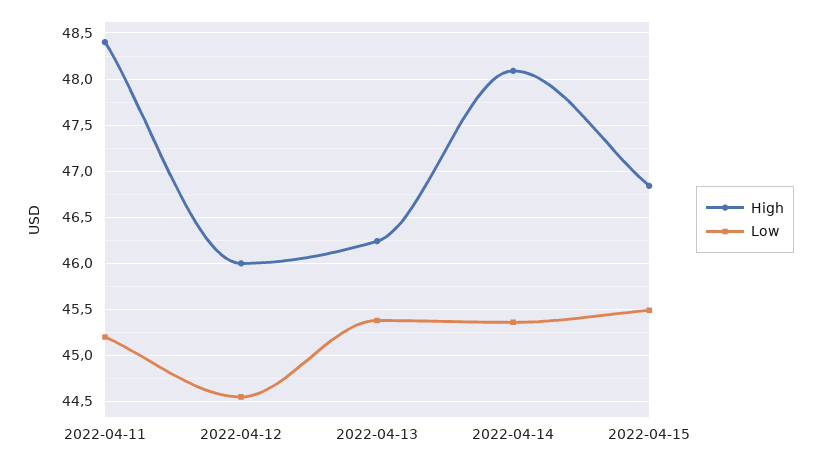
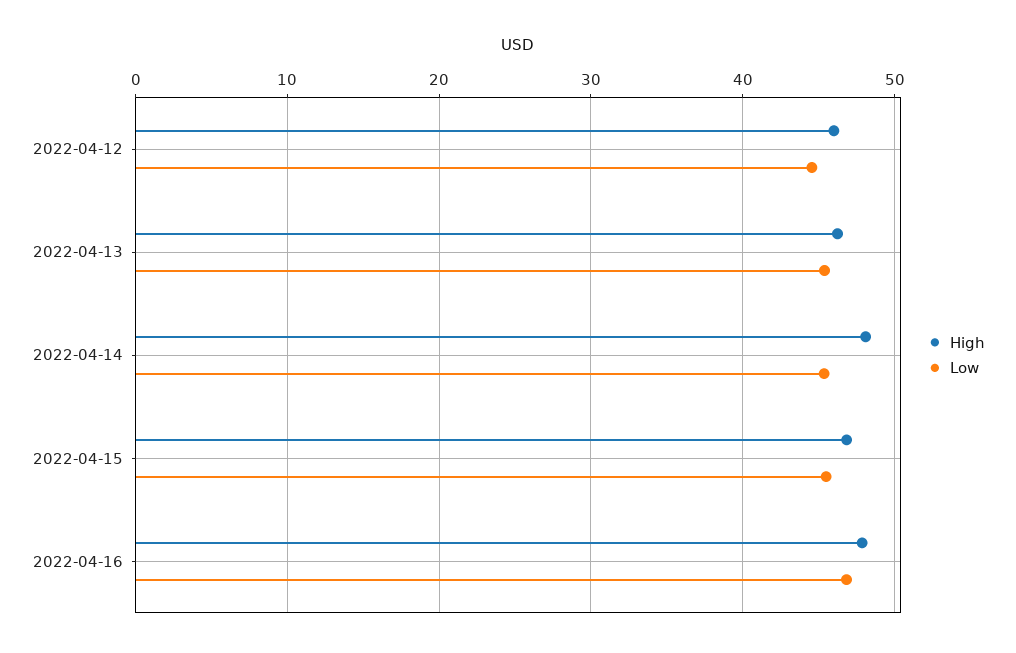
High, 2022-04-11: 48.4 -> none
Low, 2022-04-11: 45.2 -> none
High, 2022-04-16: none -> 48
Low, 2022-04-16: none -> 47

